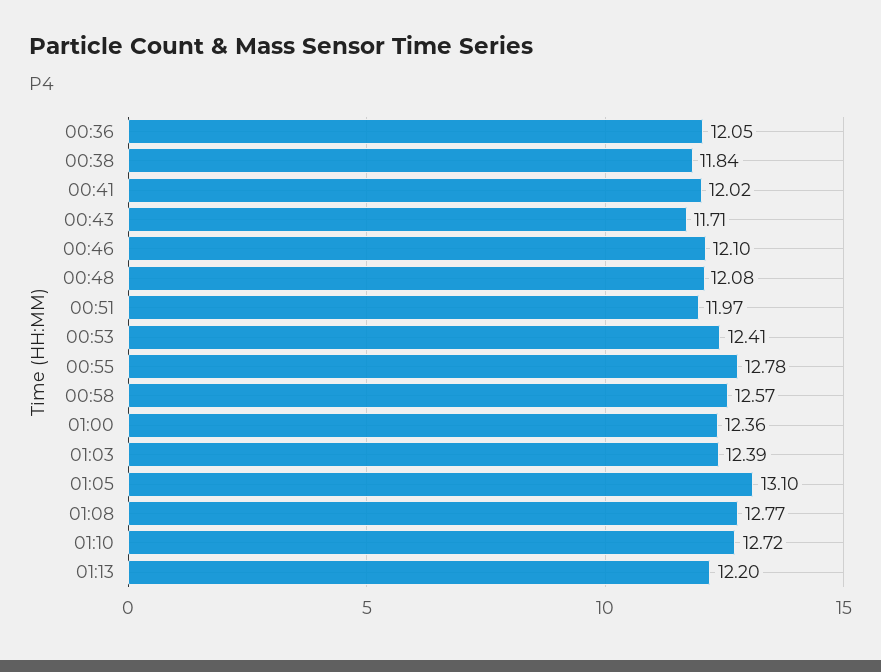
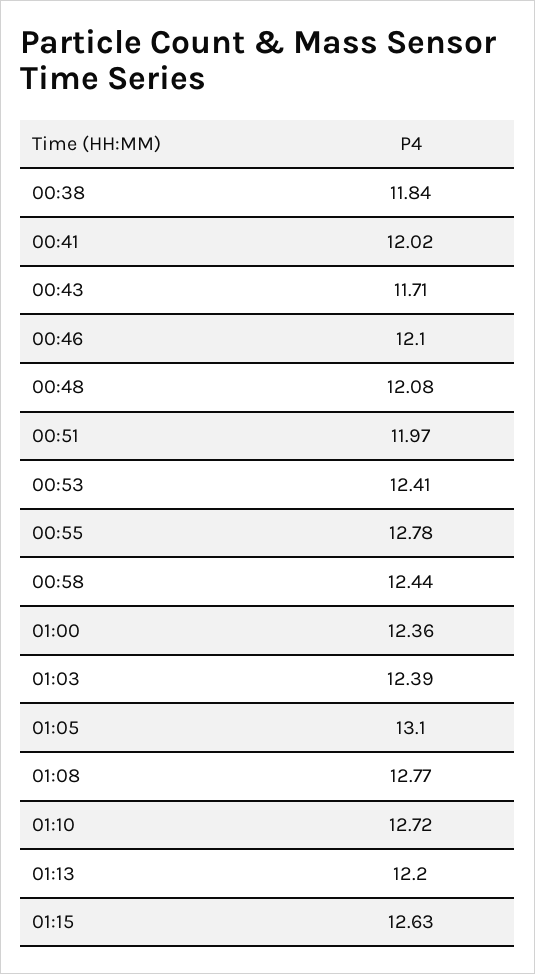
00:36: 12.05 -> none
00:58: 12.57 -> 12.44
01:15: none -> 12.63

